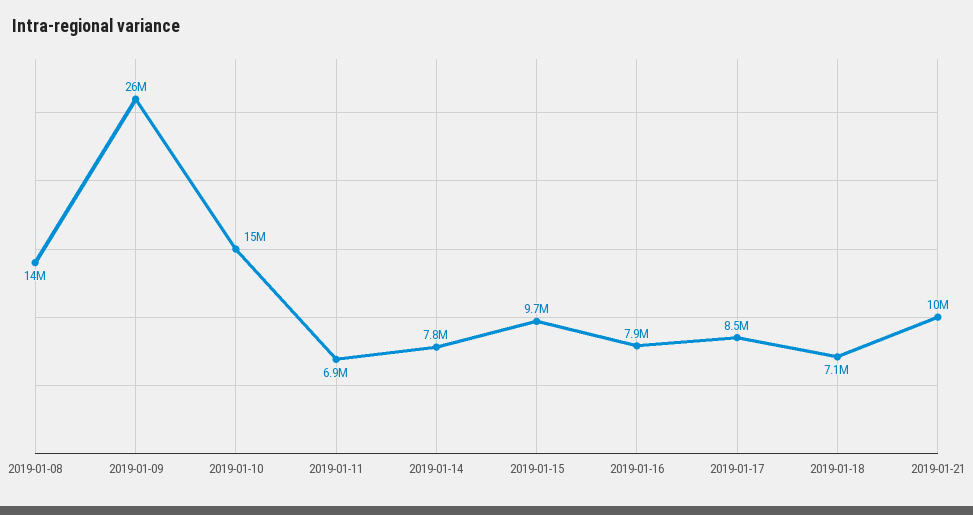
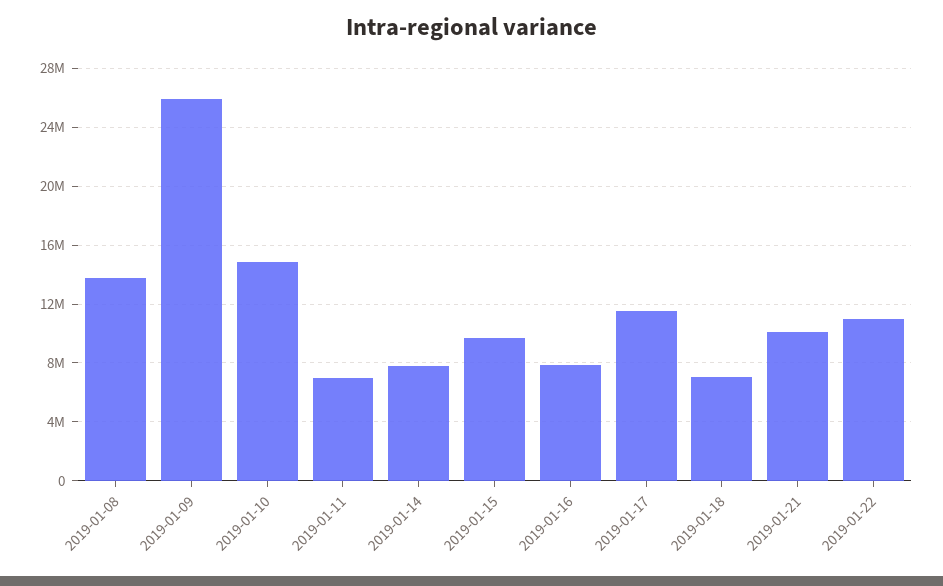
2019-01-17: 8500000 -> 11500000
2019-01-22: none -> 11000000

